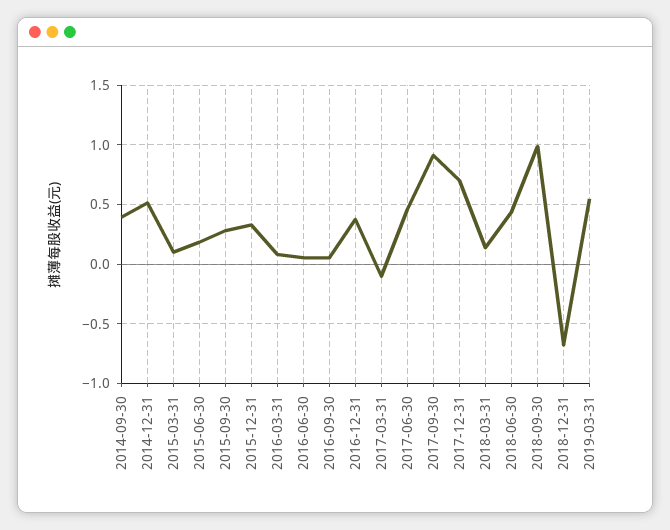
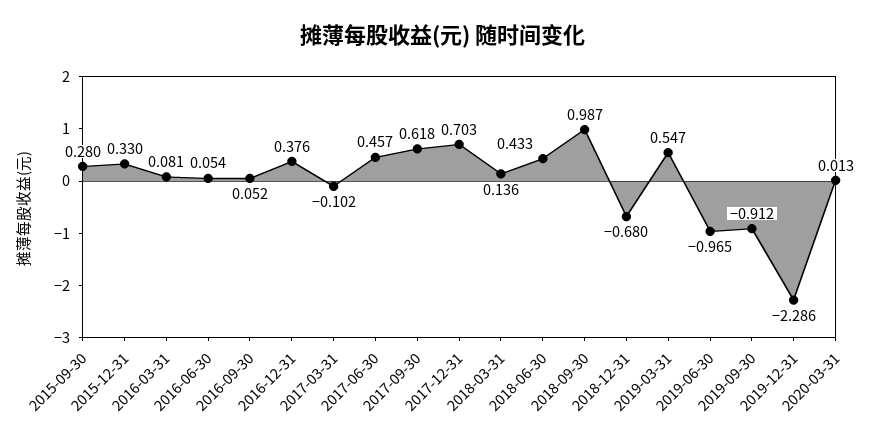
2014-09-30: 0.4 -> none
2014-12-31: 0.5 -> none
2015-03-31: 0.1 -> none
2015-06-30: 0.2 -> none
2017-09-30: 0.9 -> 0.618
2019-06-30: none -> -0.965
2019-09-30: none -> -0.912
2019-12-31: none -> -2.286
2020-03-31: none -> 0.013

